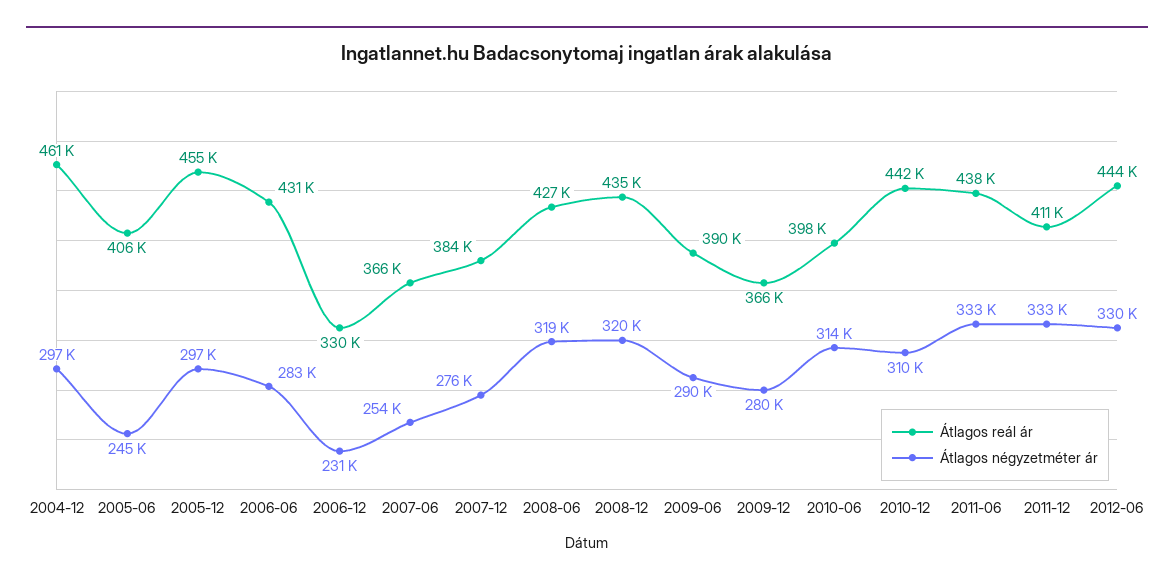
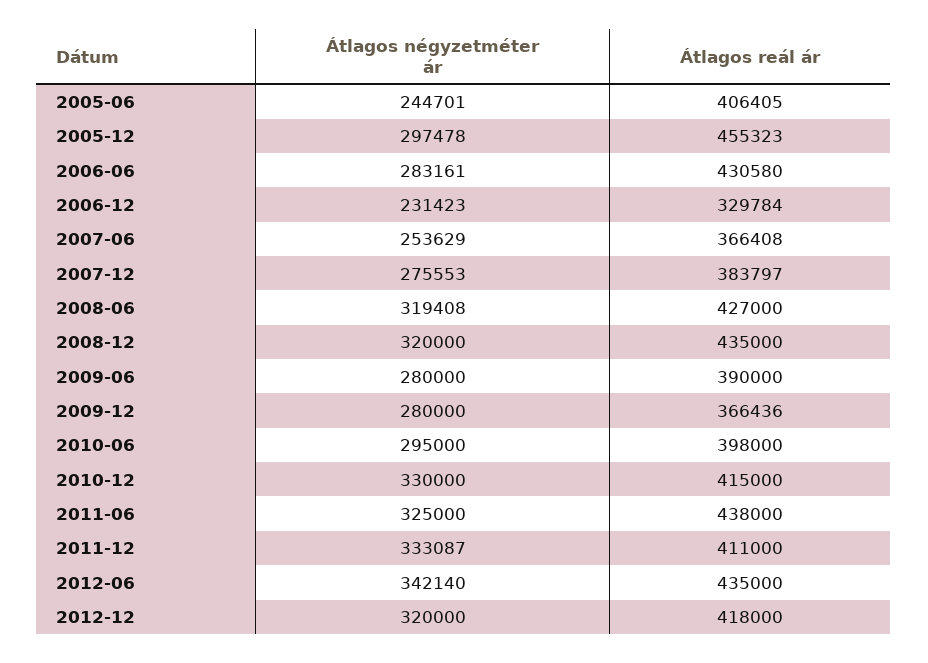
Átlagos reál ár, 2004-12: 461000 -> none
Átlagos négyzetméter ár, 2004-12: 297000 -> none
Átlagos négyzetméter ár, 2009-06: 290000 -> 280000
Átlagos négyzetméter ár, 2010-06: 314000 -> 295000
Átlagos reál ár, 2010-12: 442000 -> 415000
Átlagos négyzetméter ár, 2010-12: 310000 -> 330000
Átlagos négyzetméter ár, 2011-06: 333000 -> 325000
Átlagos reál ár, 2012-06: 444000 -> 435000
Átlagos négyzetméter ár, 2012-06: 330000 -> 342140
Átlagos négyzetméter ár, 2012-12: none -> 320000
Átlagos reál ár, 2012-12: none -> 418000

